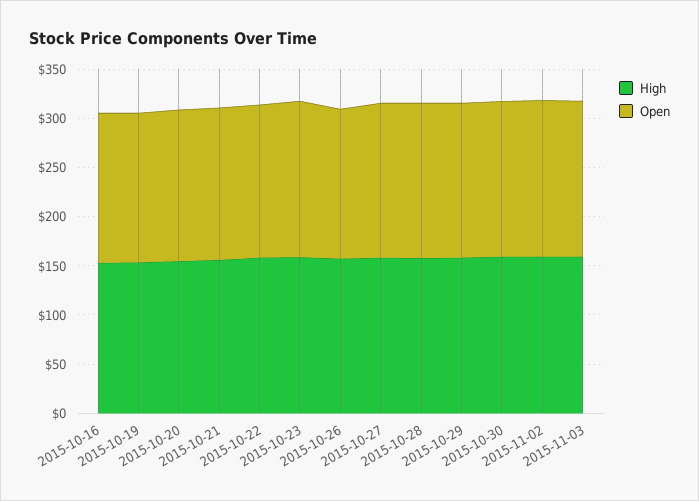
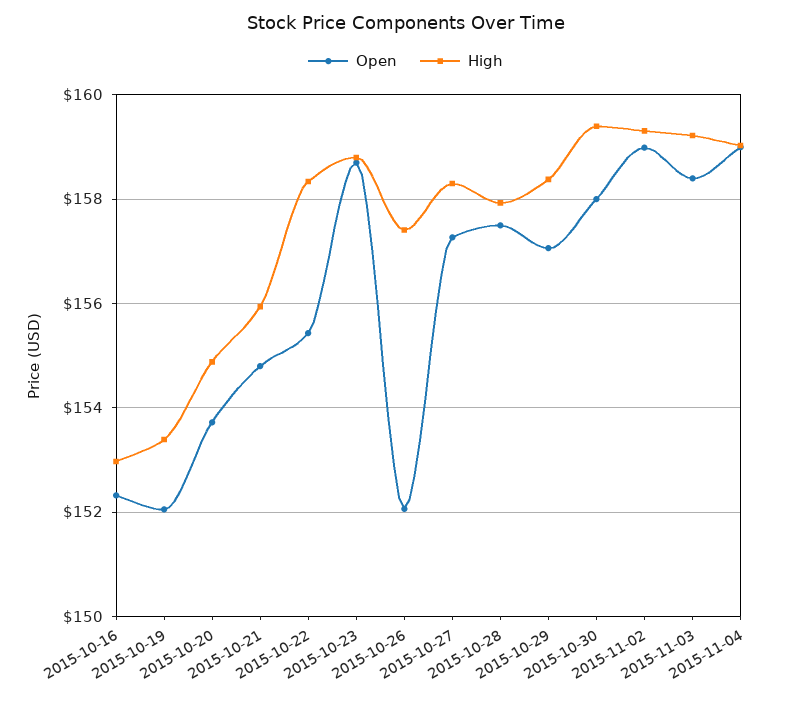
Open, 2015-11-04: none -> 159
High, 2015-11-04: none -> 159

